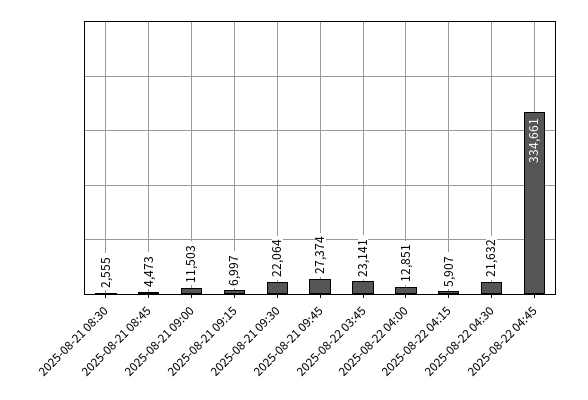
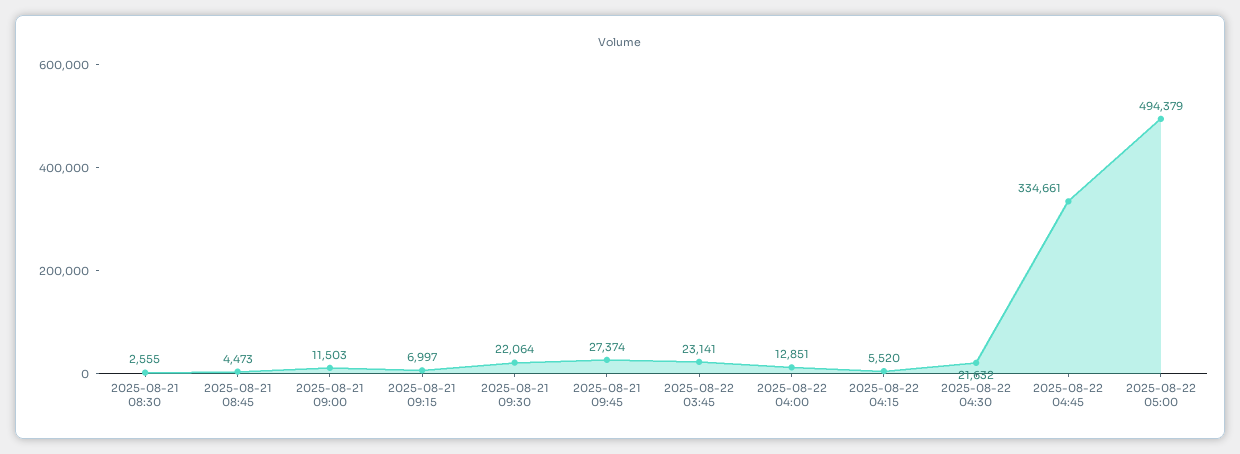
2025-08-22 04:15: 5907 -> 5520
2025-08-22 05:00: none -> 494379

